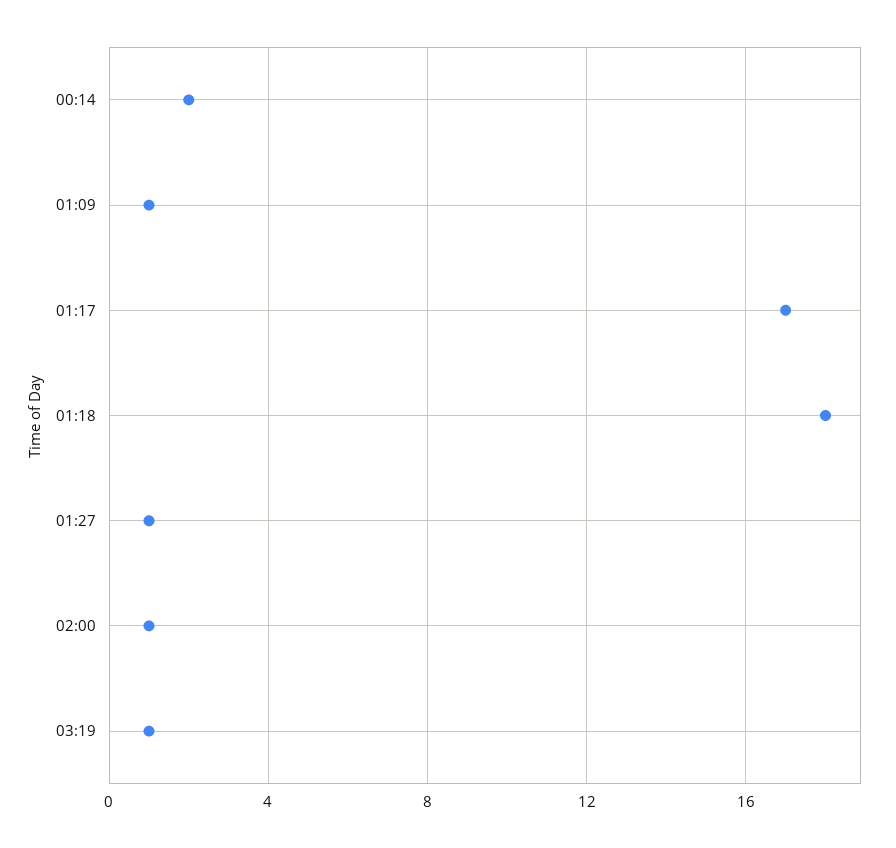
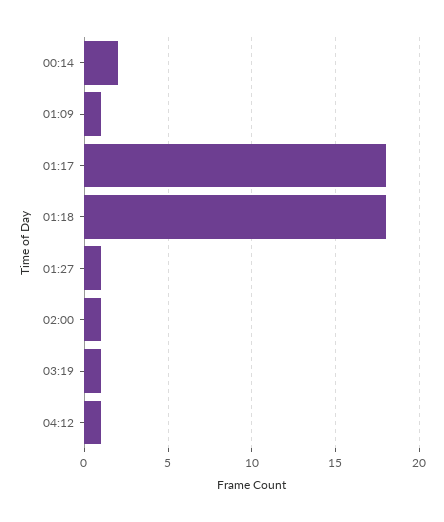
01:17: 17 -> 18
04:12: none -> 1

